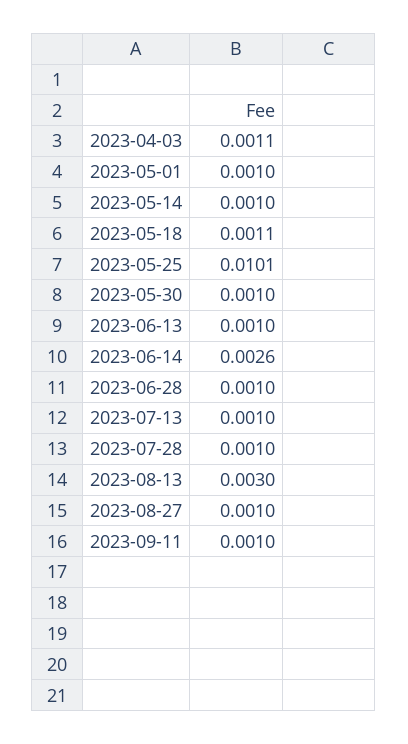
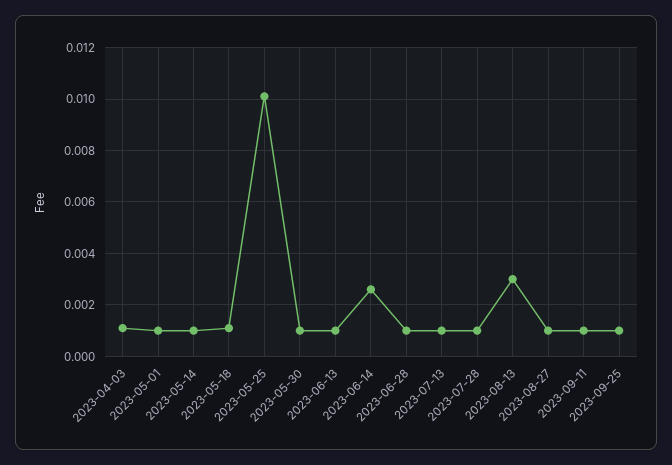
2023-09-25: none -> 0.001

